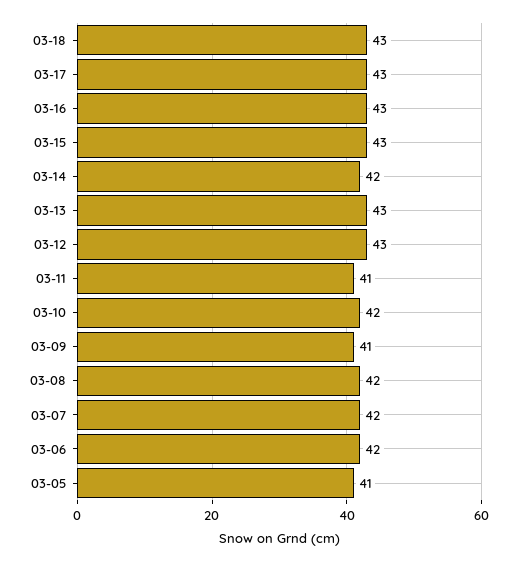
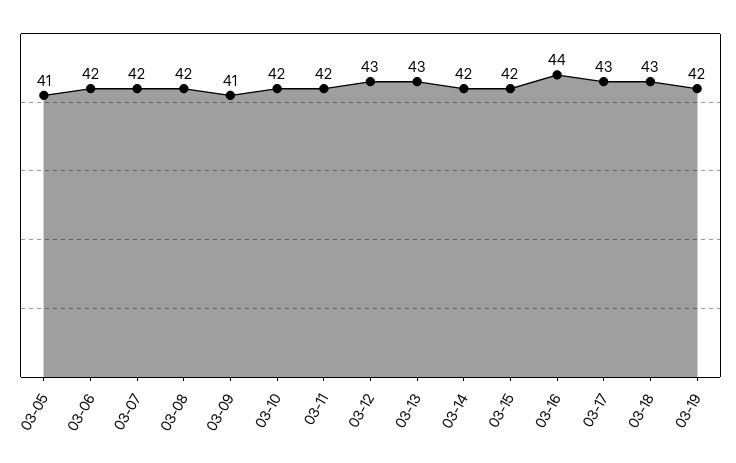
03-16: 43 -> 44
03-15: 43 -> 42
03-11: 41 -> 42
03-19: none -> 42

